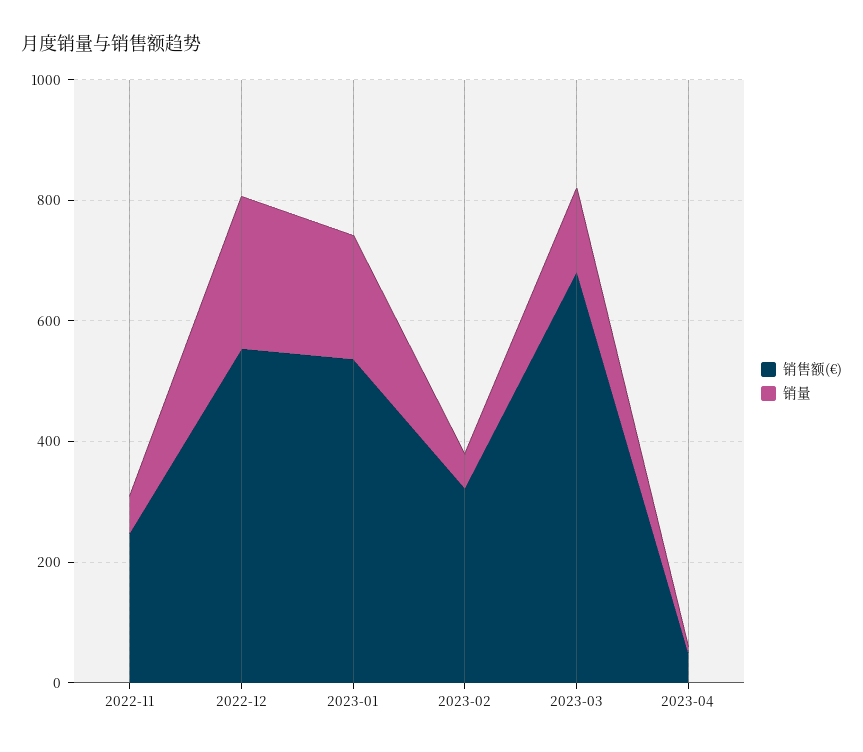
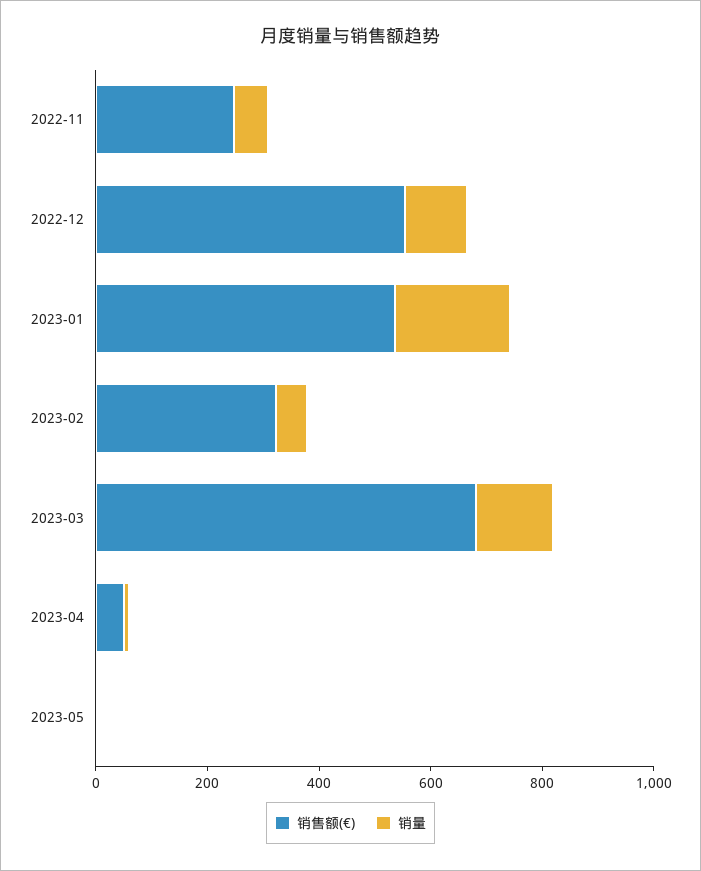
销量, 2022-12: 250 -> 100
销售额(€), 2023-05: none -> 0
销量, 2023-05: none -> 0

